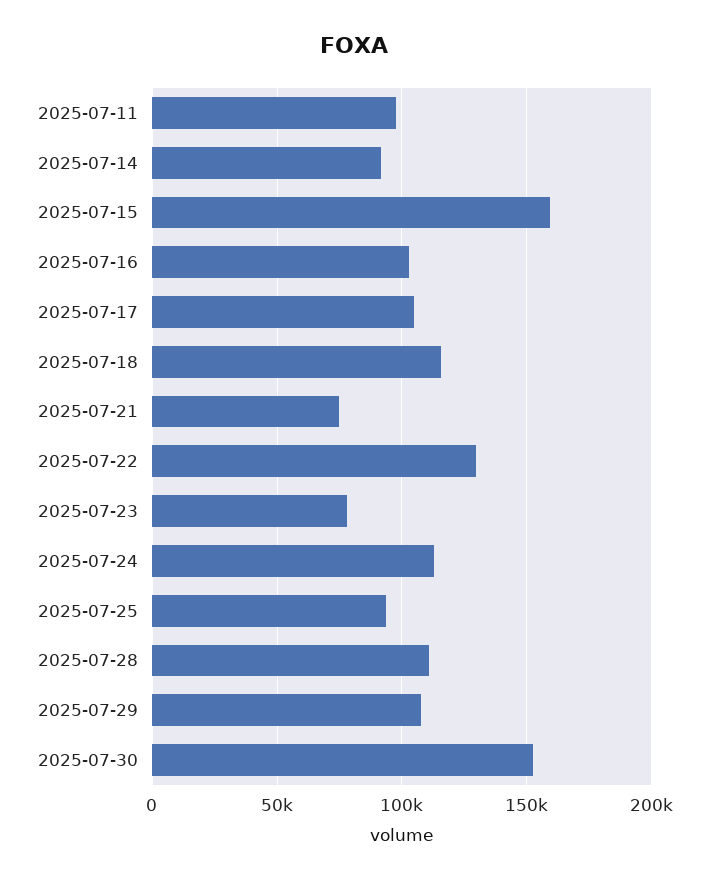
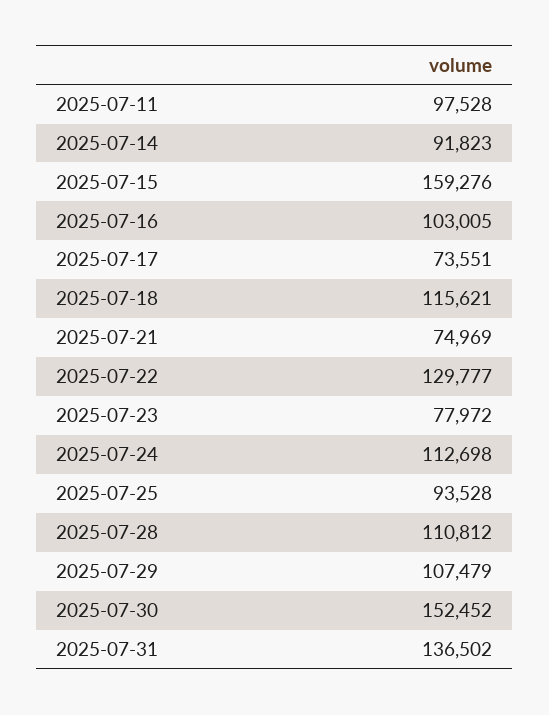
2025-07-17: 105000 -> 73551
2025-07-31: none -> 136502

